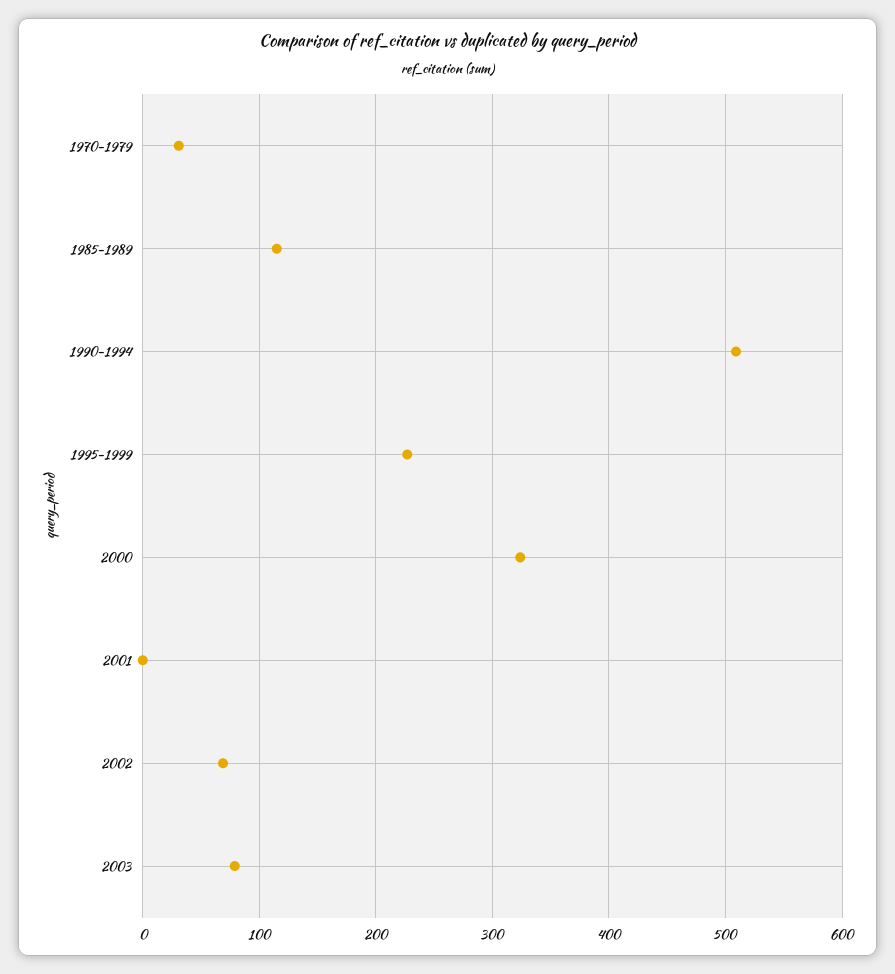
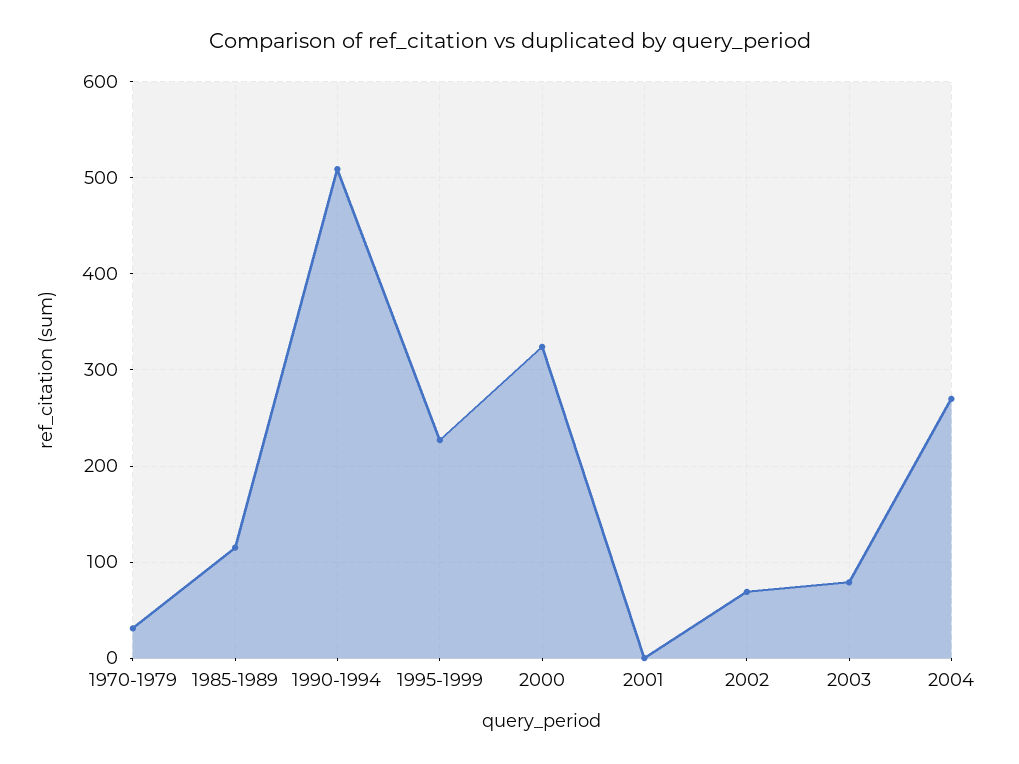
2004: none -> 270

